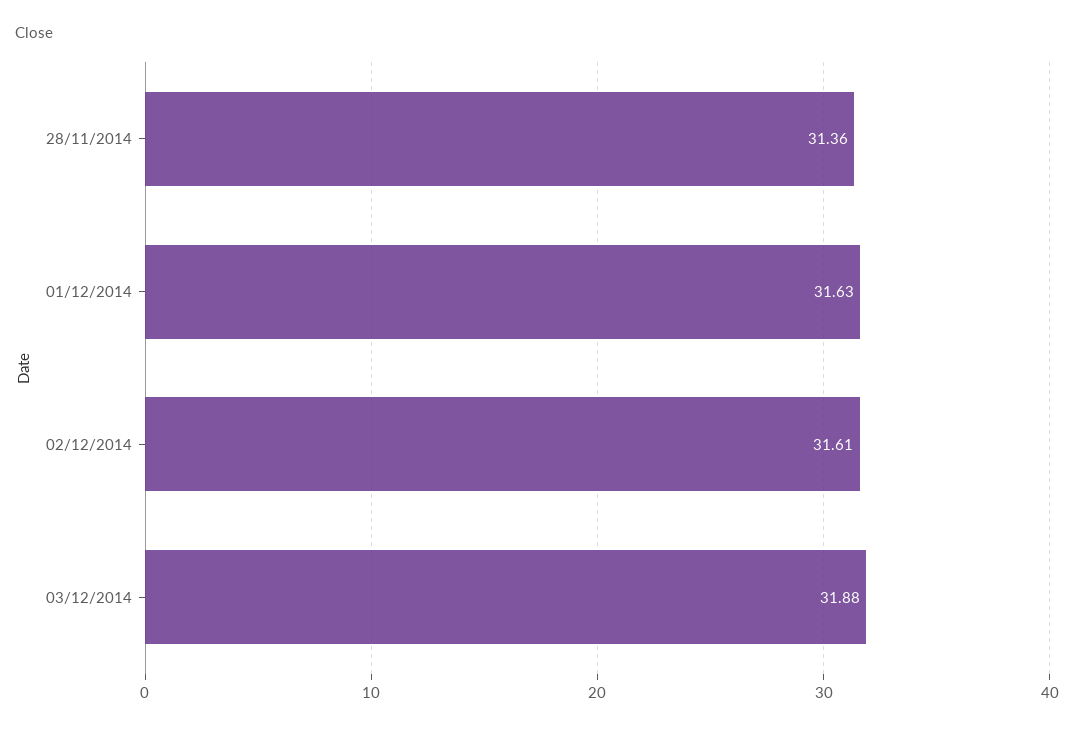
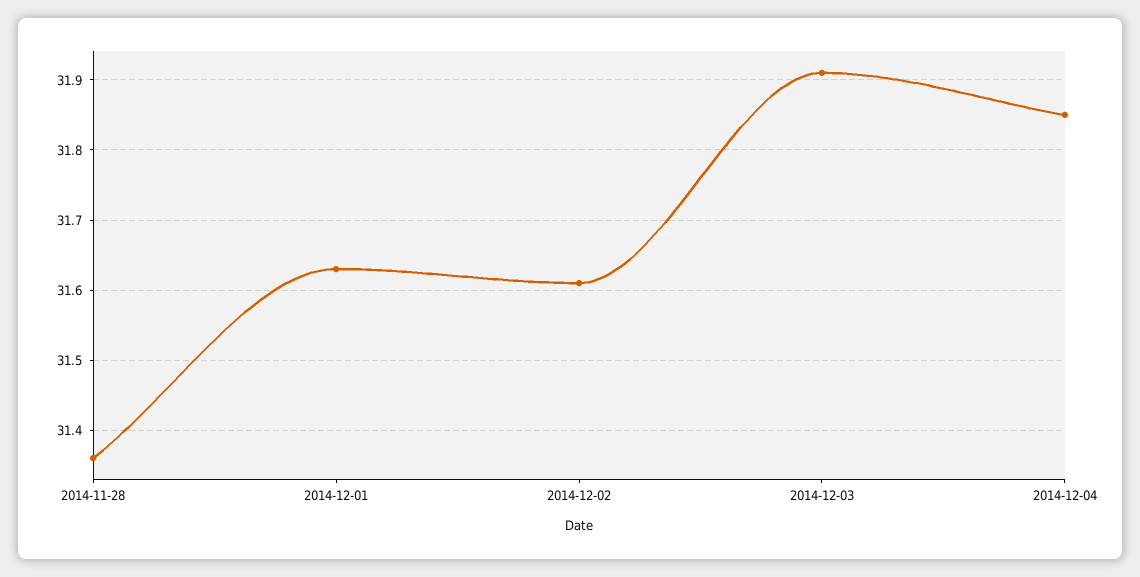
03/12/2014: 31.88 -> 31.91
2014-12-04: none -> 31.85

